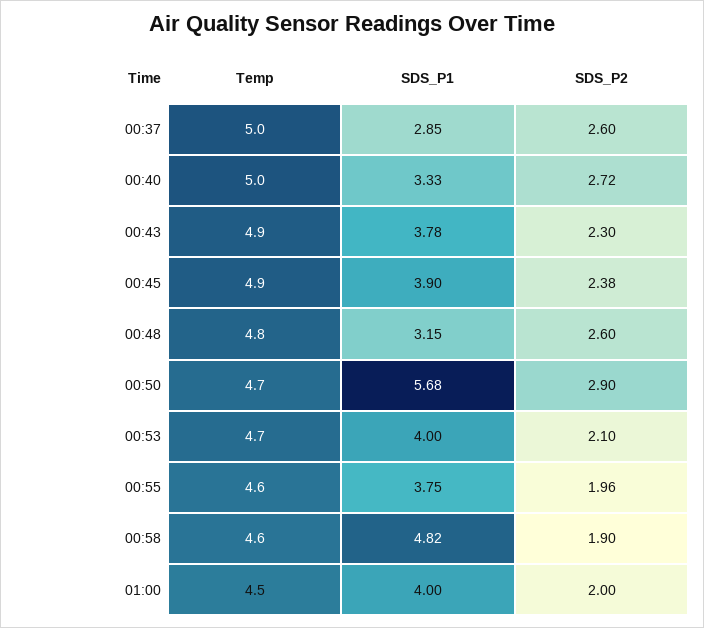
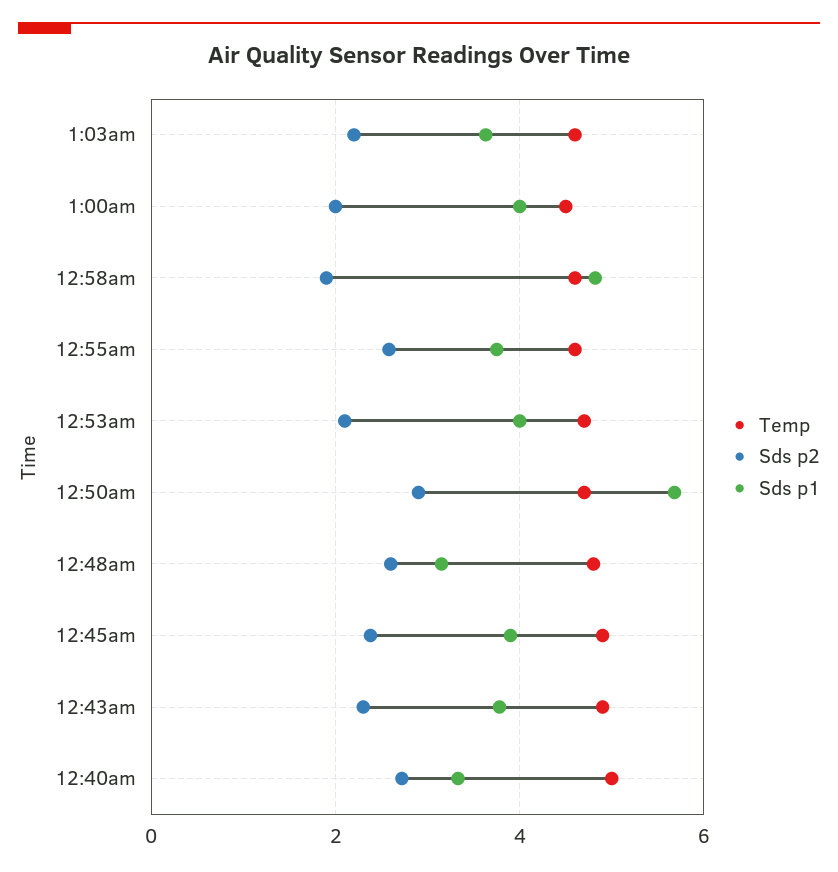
Temp, 00:37: 5 -> none
SDS_P1, 00:37: 2.85 -> none
SDS_P2, 00:37: 2.6 -> none
SDS_P2, 00:55: 1.96 -> 2.6
Temp, 1:03am: none -> 4.6
SDS_P2, 1:03am: none -> 2.2
SDS_P1, 1:03am: none -> 3.6

